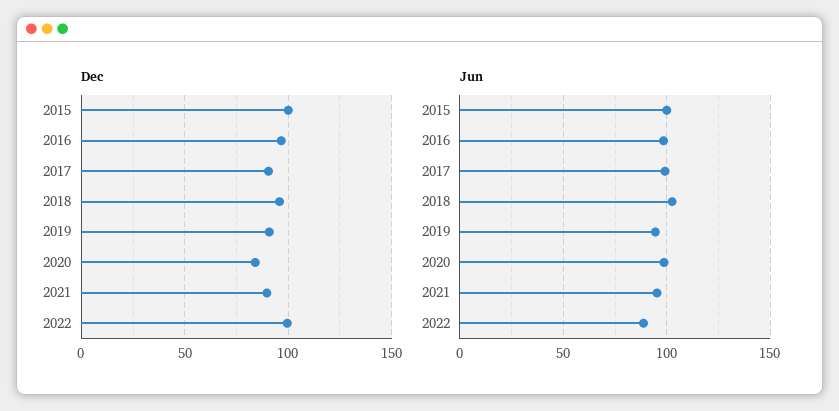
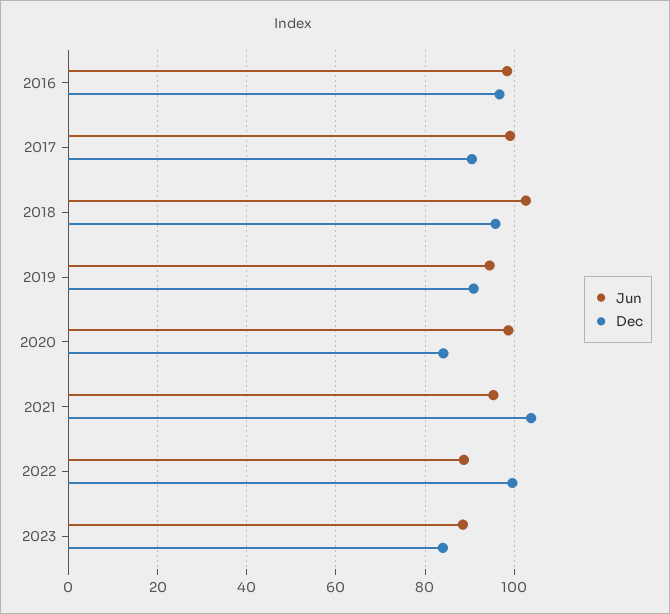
Dec, 2015: 100 -> none
Dec, 2021: 90 -> 104
Jun, 2015: 100 -> none
Jun, 2023: none -> 88
Dec, 2023: none -> 84

